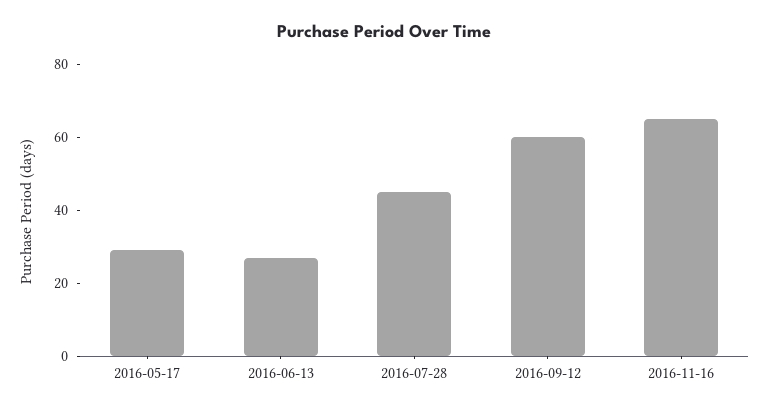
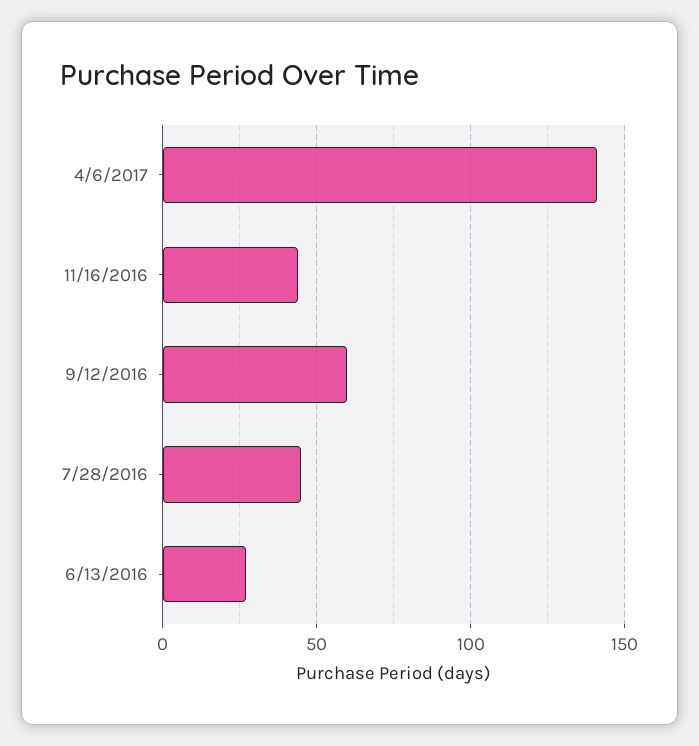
2016-05-17: 30 -> none
2016-11-16: 65 -> 45
4/6/2017: none -> 140

